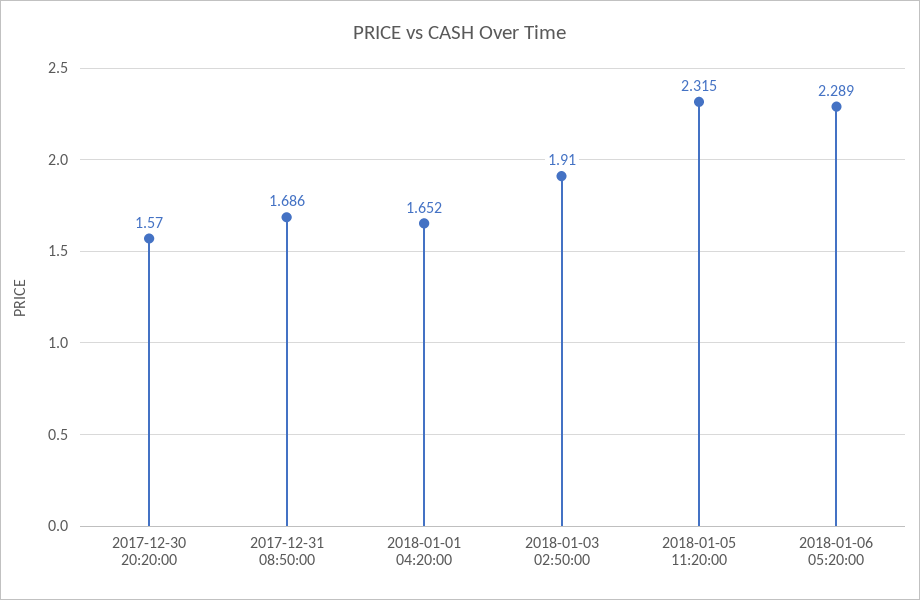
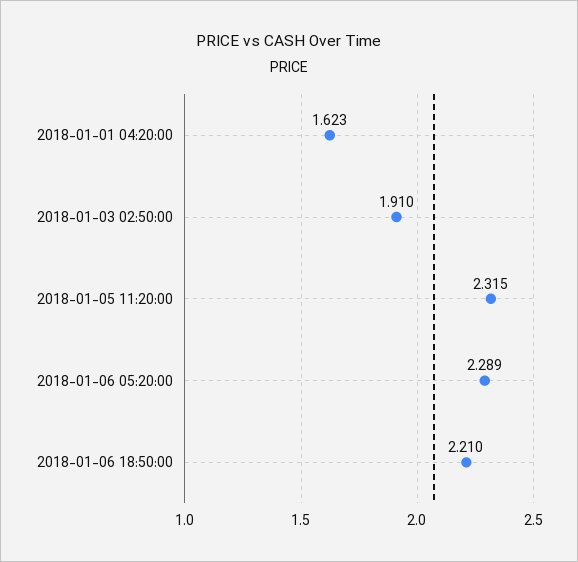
2017-12-30 20:20:00: 1.57 -> none
2017-12-31 08:50:00: 1.686 -> none
2018-01-01 04:20:00: 1.652 -> 1.623
2018-01-06 18:50:00: none -> 2.21

